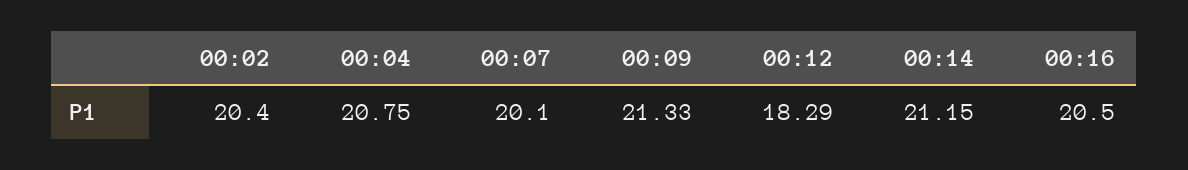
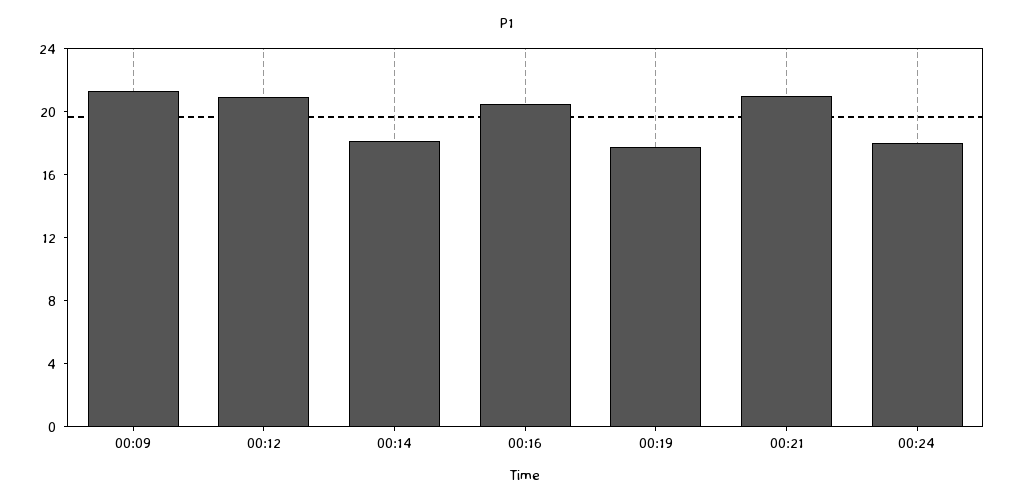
00:02: 20.4 -> none
00:04: 20.75 -> none
00:07: 20.1 -> none
00:12: 18.29 -> 21
00:14: 21.15 -> 18
00:19: none -> 18
00:21: none -> 21
00:24: none -> 18

